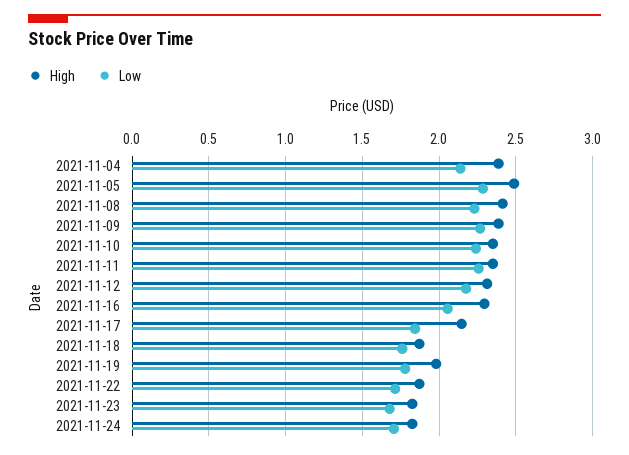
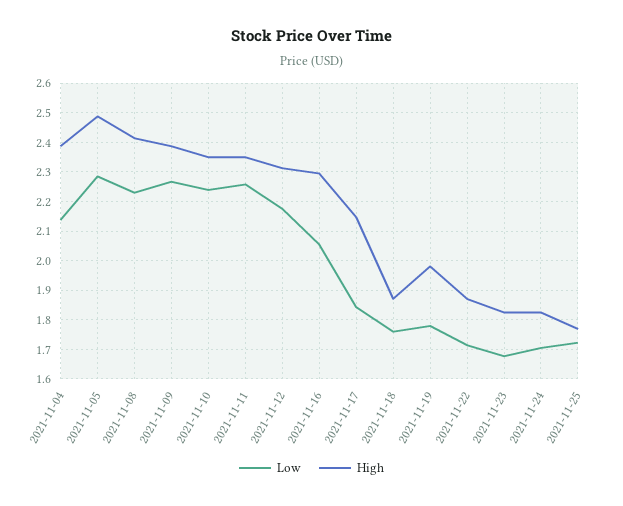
Low, 2021-11-25: none -> 1.725
High, 2021-11-25: none -> 1.775

